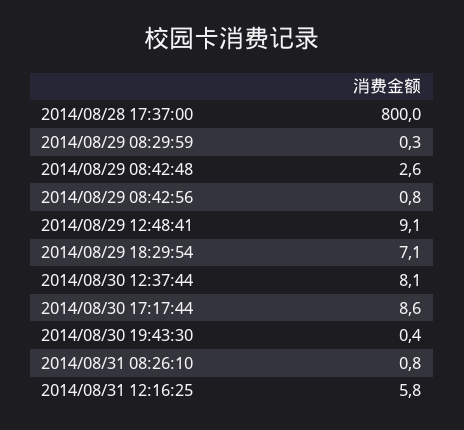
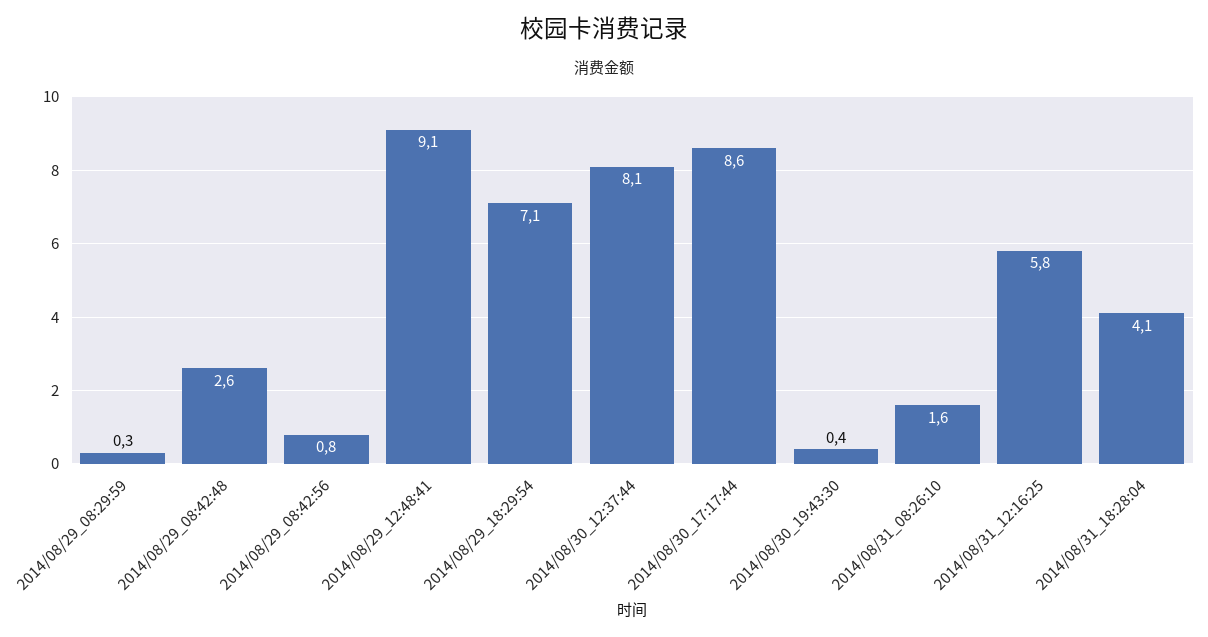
2014/08/28 17:37:00: 800 -> none
2014/08/31 08:26:10: 0.8 -> 1.6
2014/08/31_18:28:04: none -> 4.1

